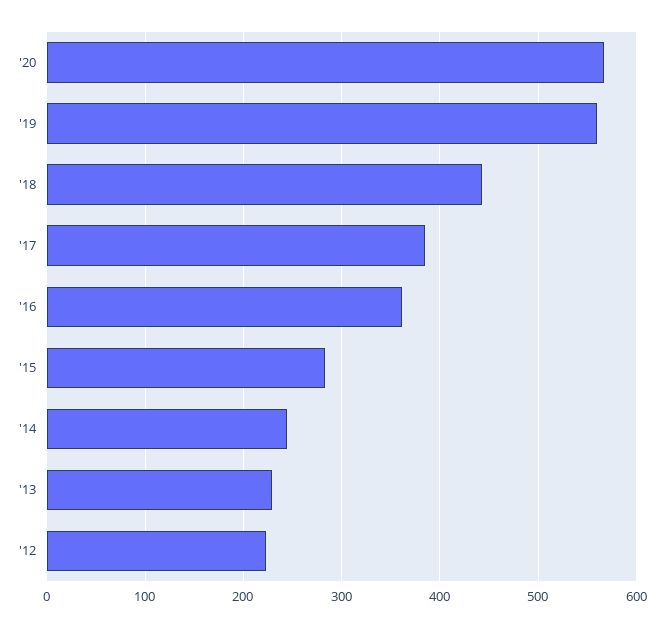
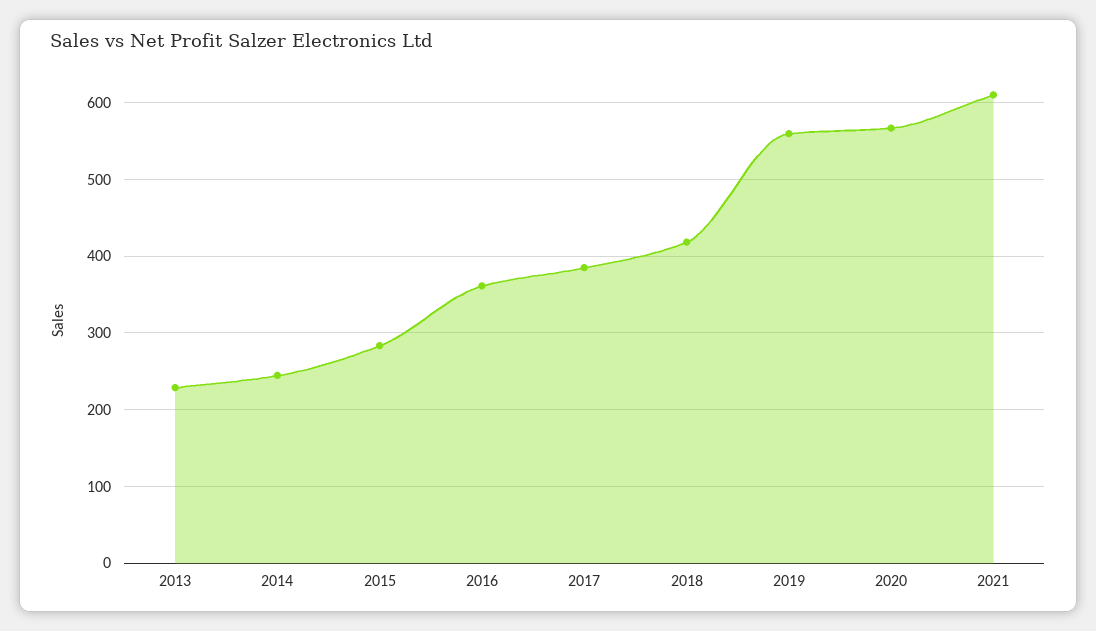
'18: 440 -> 420
'12: 220 -> none
2021: none -> 610

